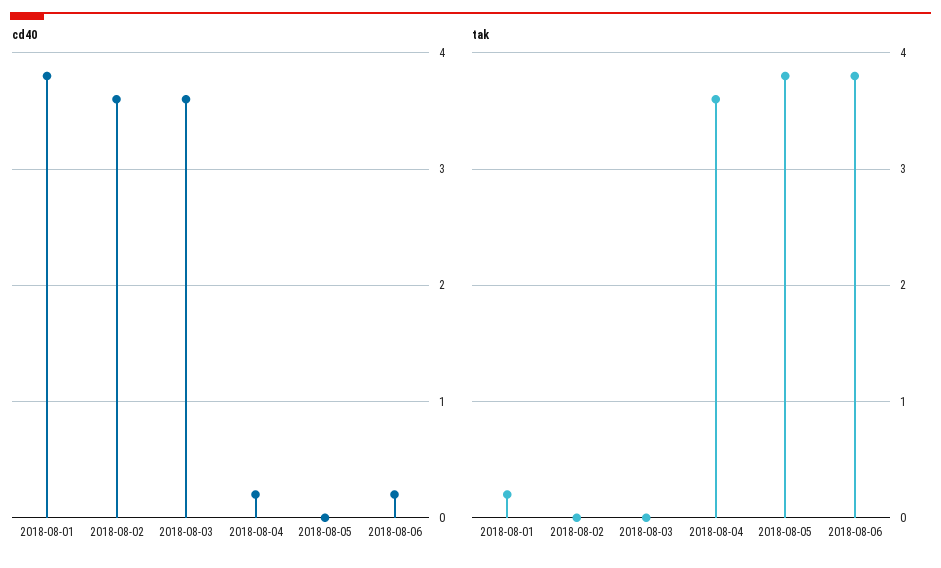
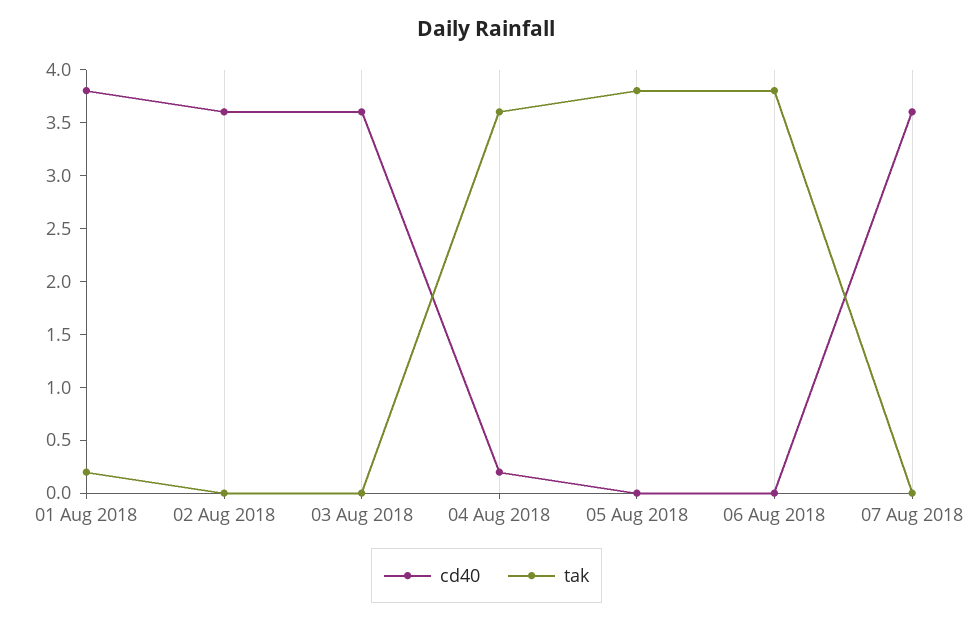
cd40, 2018-08-06: 0.2 -> 0
cd40, 07 Aug 2018: none -> 3.6
tak, 07 Aug 2018: none -> 0

